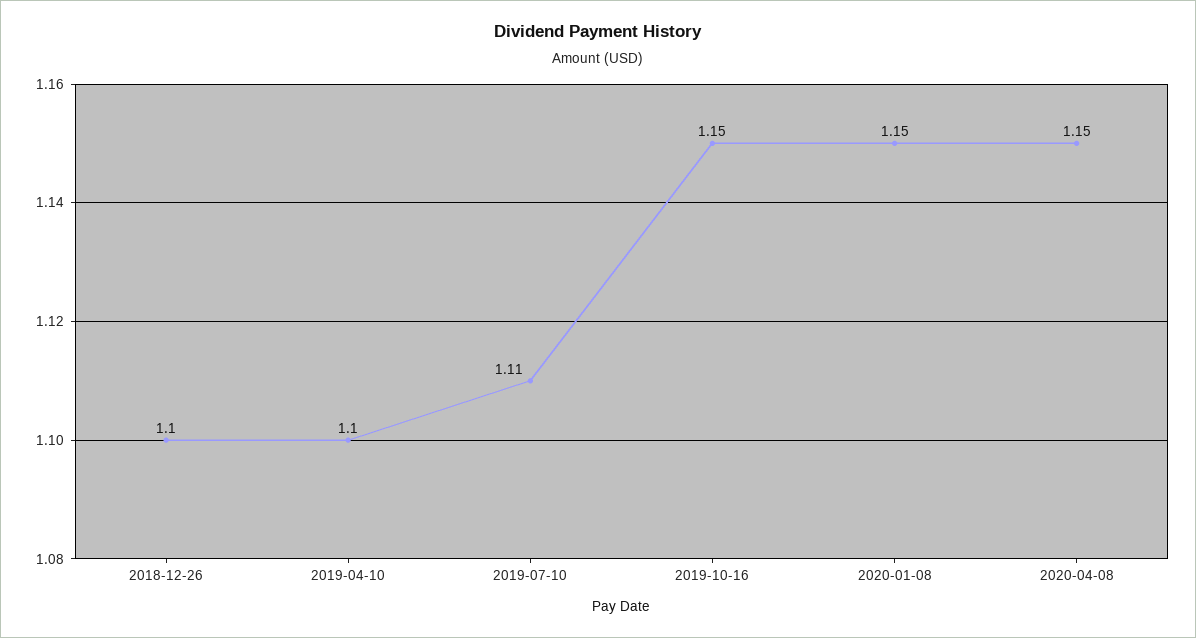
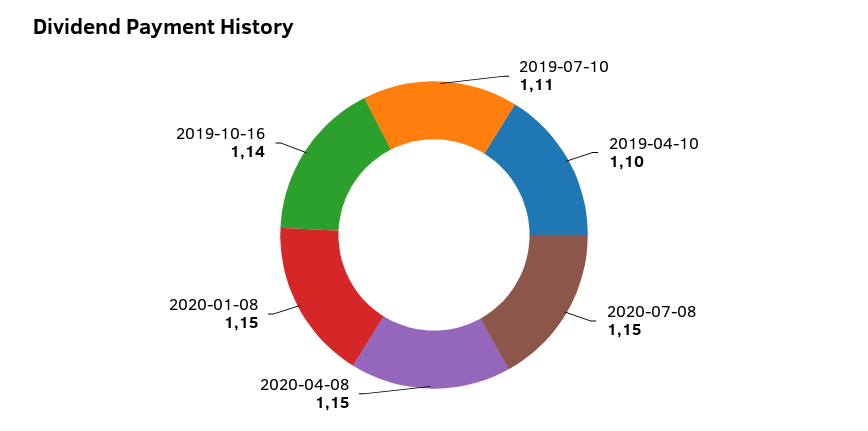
2018-12-26: 1.1 -> none
2019-10-16: 1.15 -> 1.14
2020-07-08: none -> 1.15

